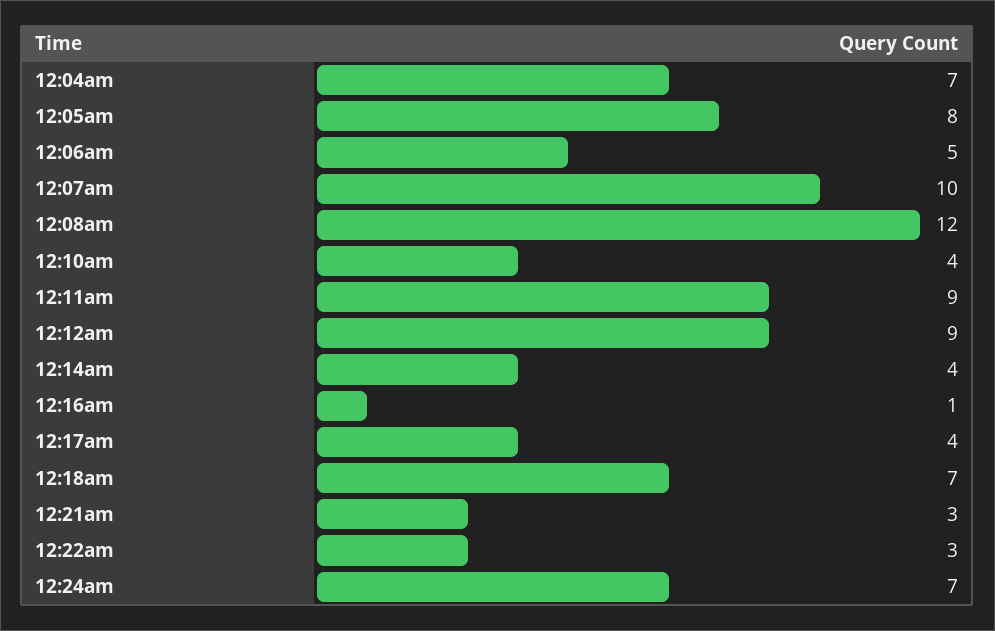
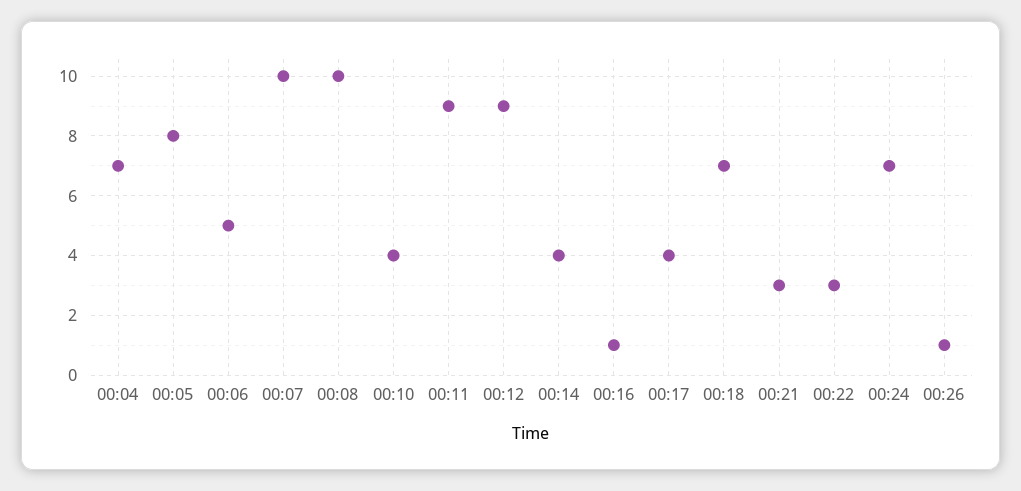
12:08am: 12 -> 10
00:26: none -> 1

